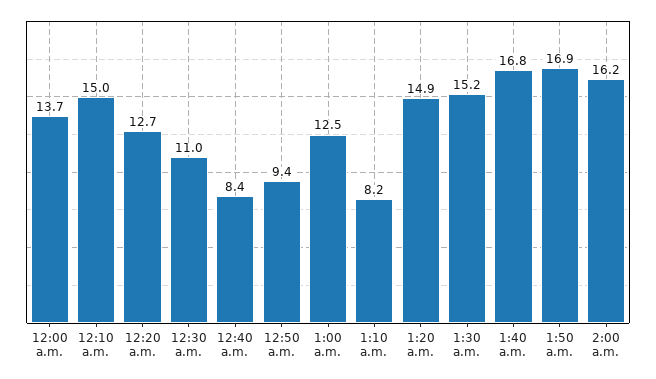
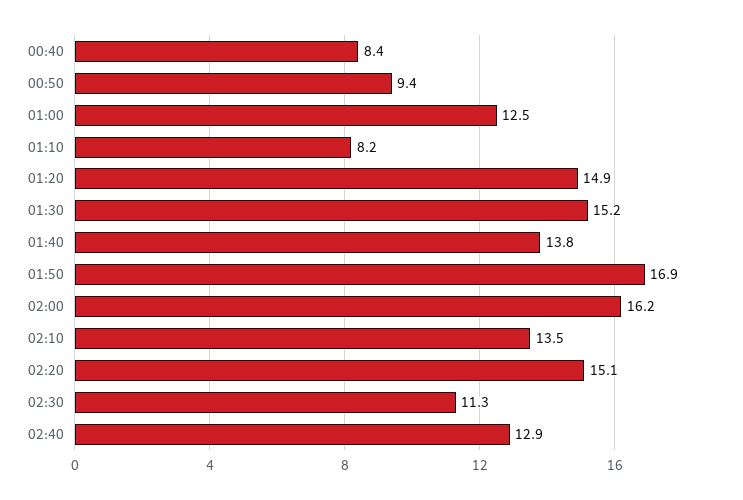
12:00 a.m.: 13.7 -> none
12:10 a.m.: 15 -> none
12:20 a.m.: 12.7 -> none
12:30 a.m.: 11 -> none
1:40 a.m.: 16.8 -> 13.8
02:10: none -> 13.5
02:20: none -> 15.1
02:30: none -> 11.3
02:40: none -> 12.9

